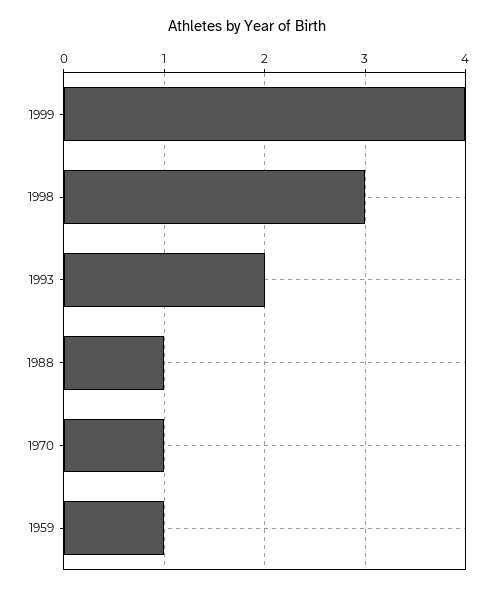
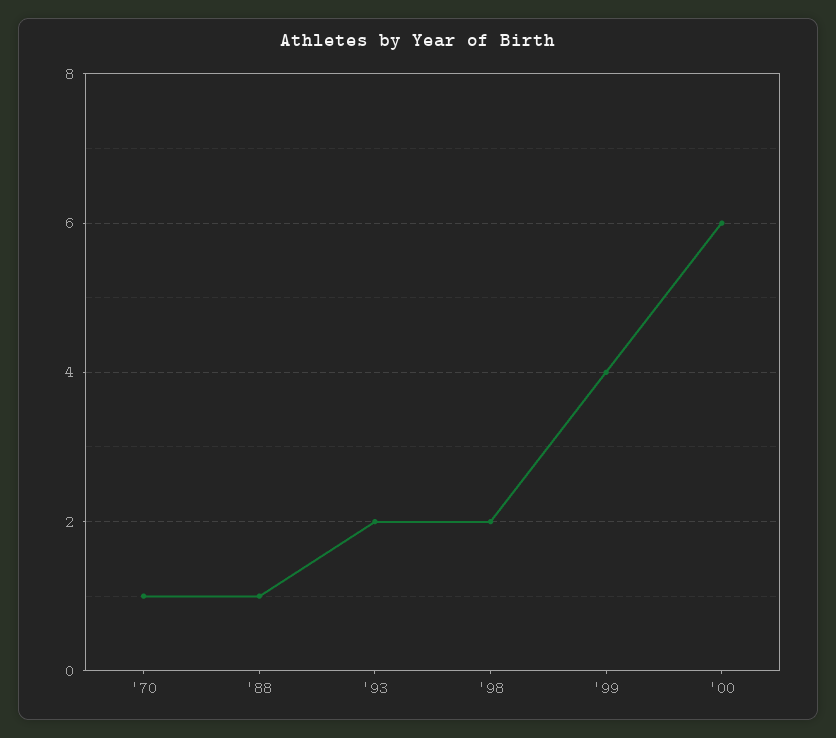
1998: 3 -> 2
1959: 1 -> none
'00: none -> 6

